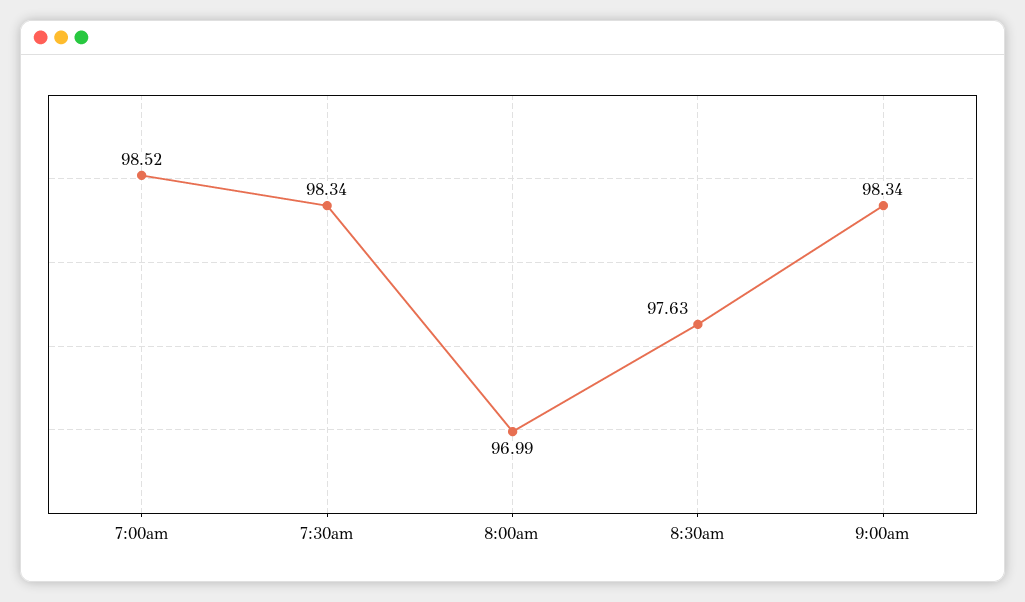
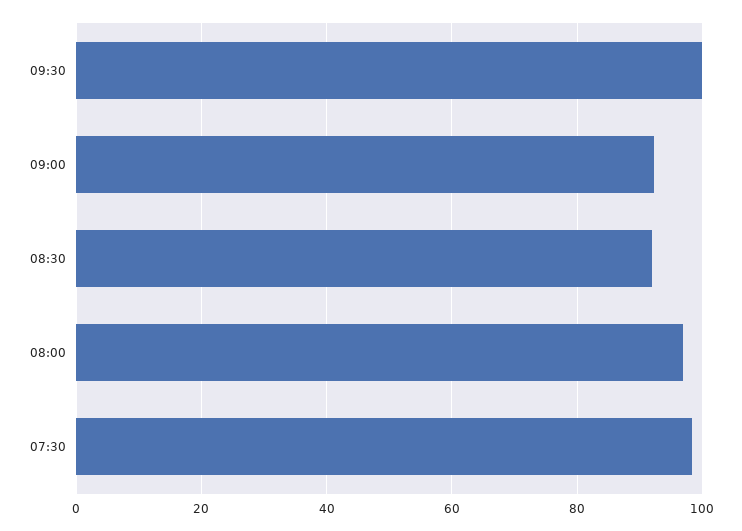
7:00am: 98.52 -> none
8:30am: 97.63 -> 92
9:00am: 98.34 -> 92
09:30: none -> 100

